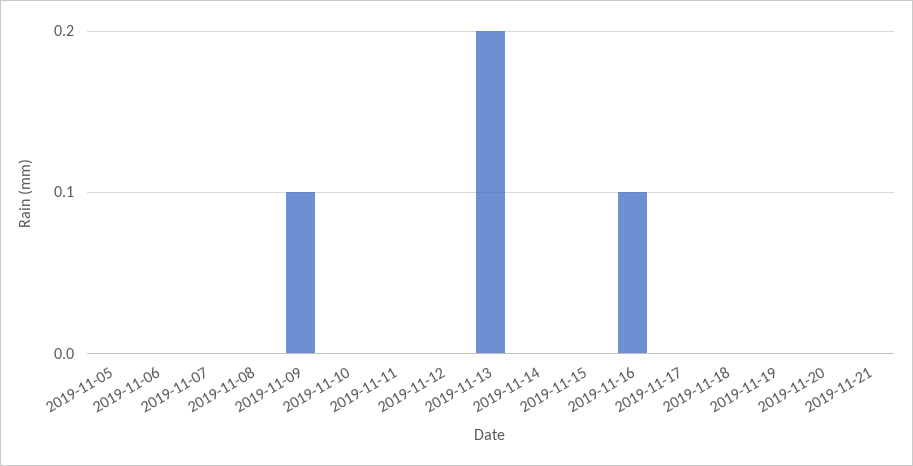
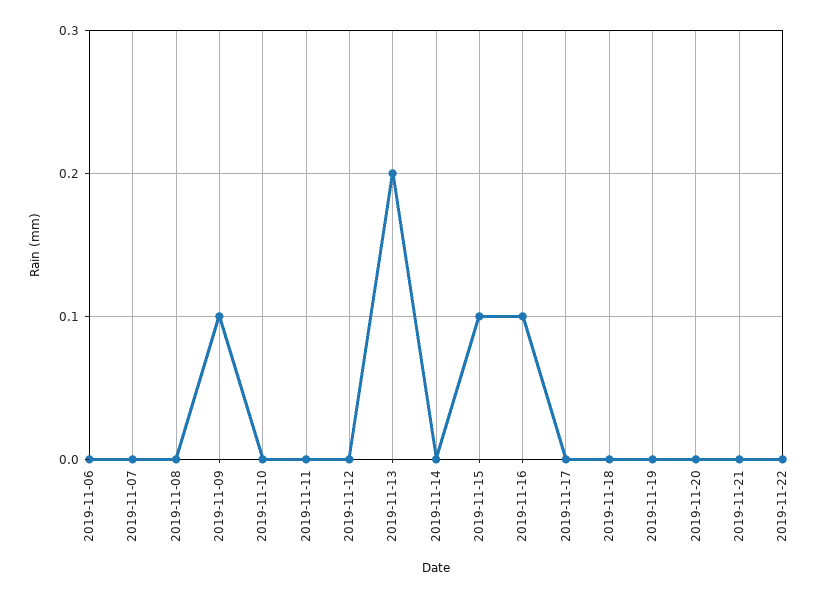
2019-11-05: 0 -> none
2019-11-15: 0 -> 0.1
2019-11-22: none -> 0

